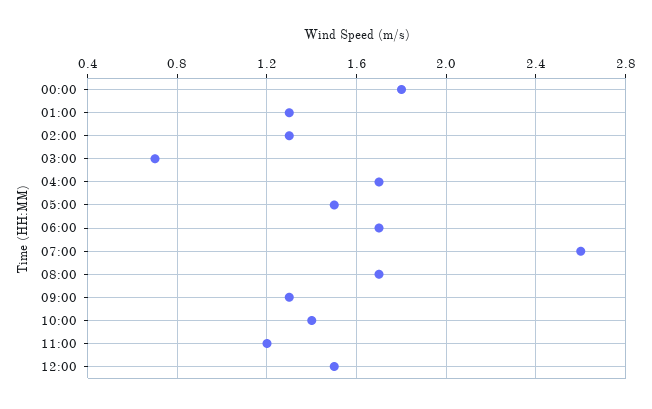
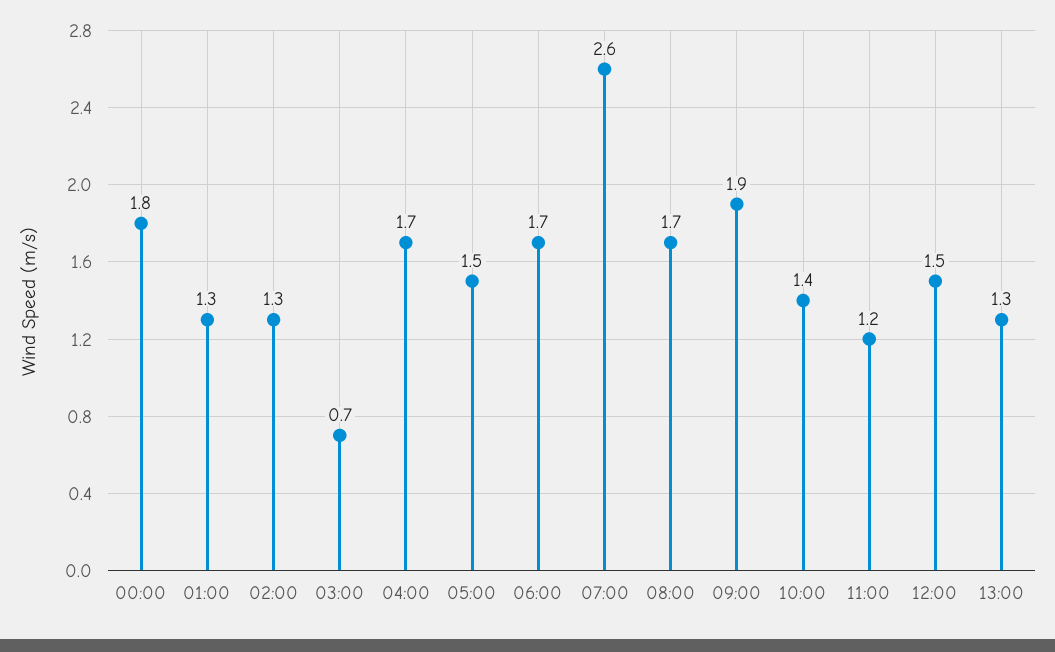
09:00: 1.3 -> 1.9
13:00: none -> 1.3

